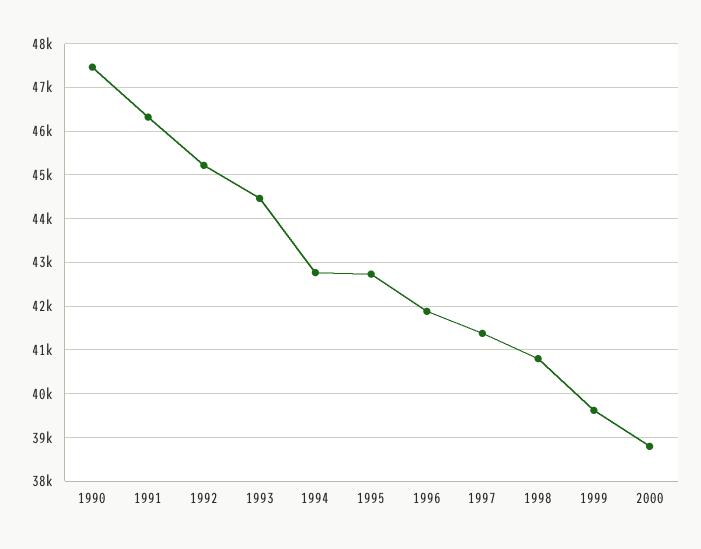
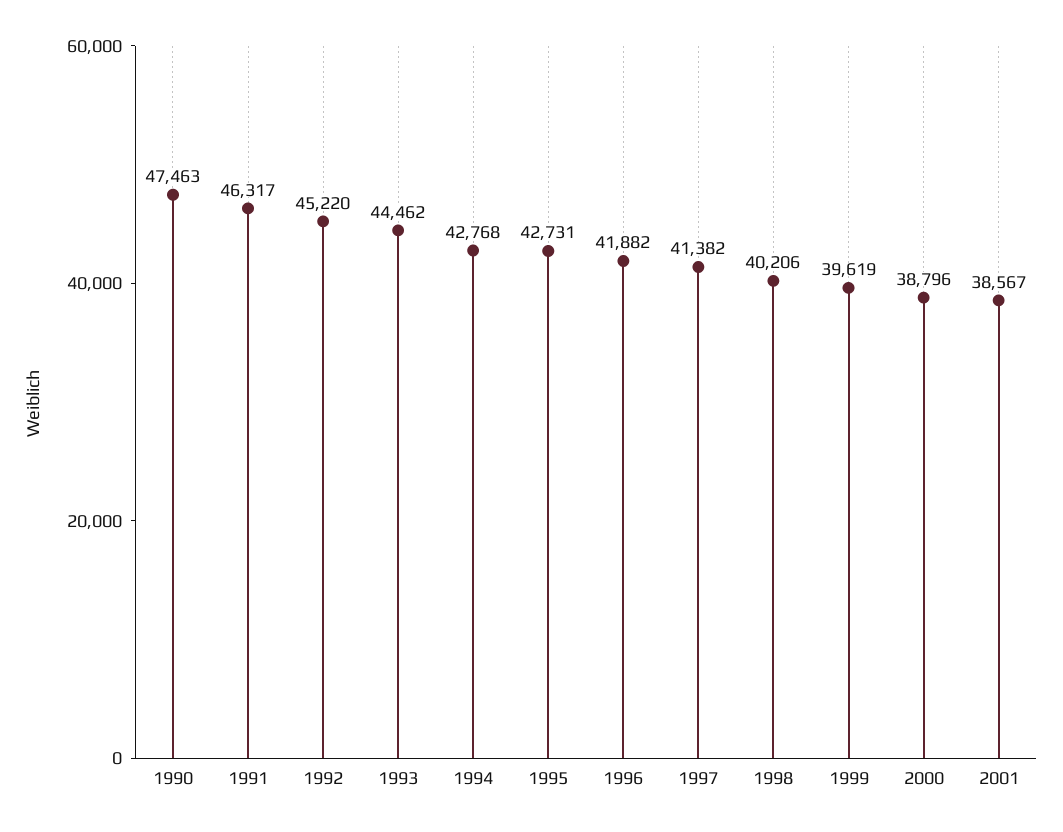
1998: 40800 -> 40206
2001: none -> 38567

